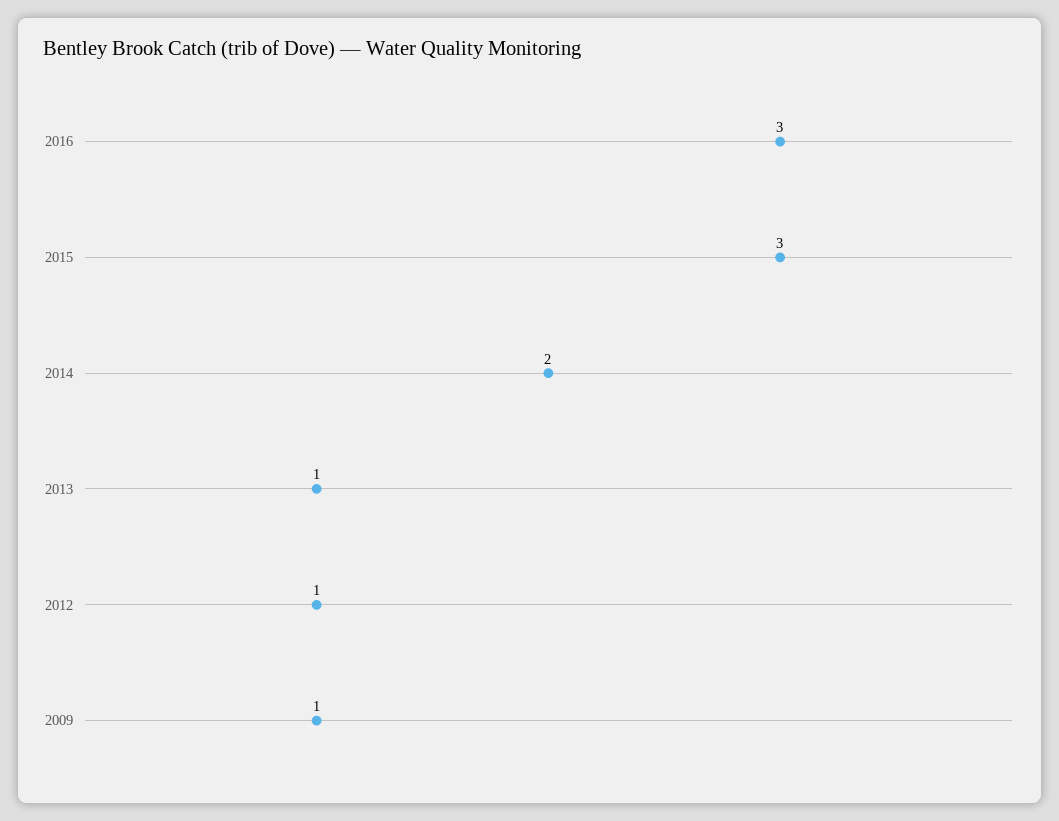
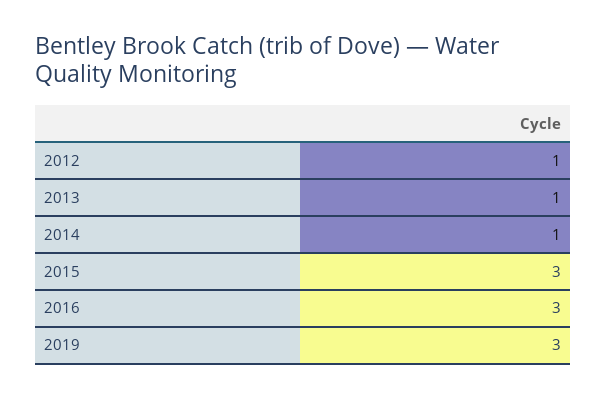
2014: 2 -> 1
2009: 1 -> none
2019: none -> 3

